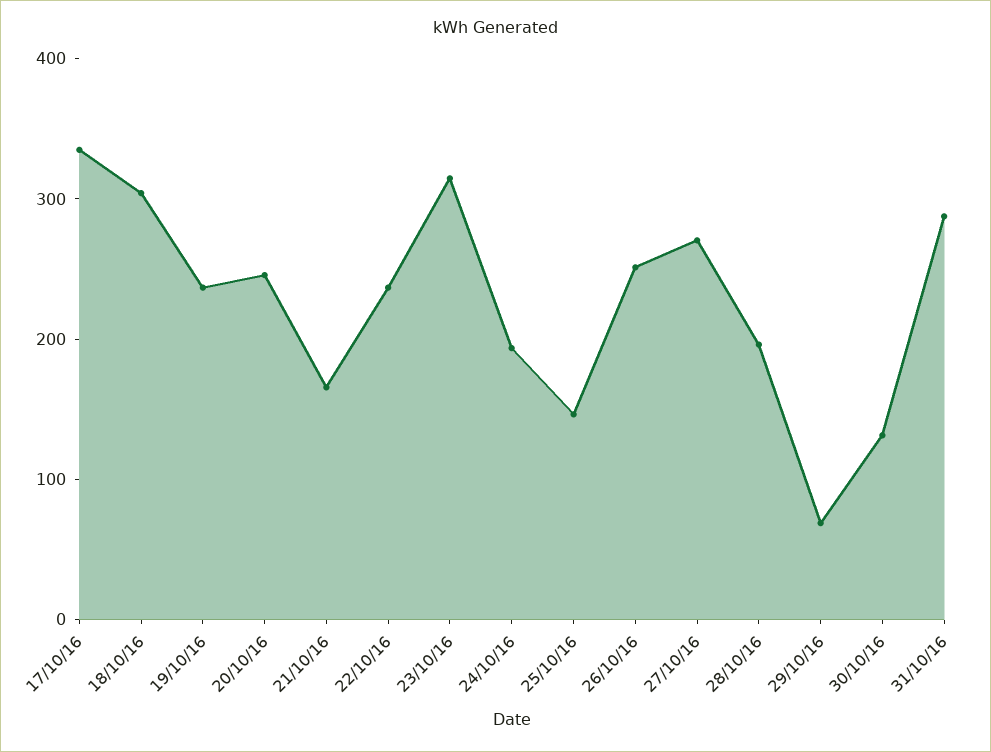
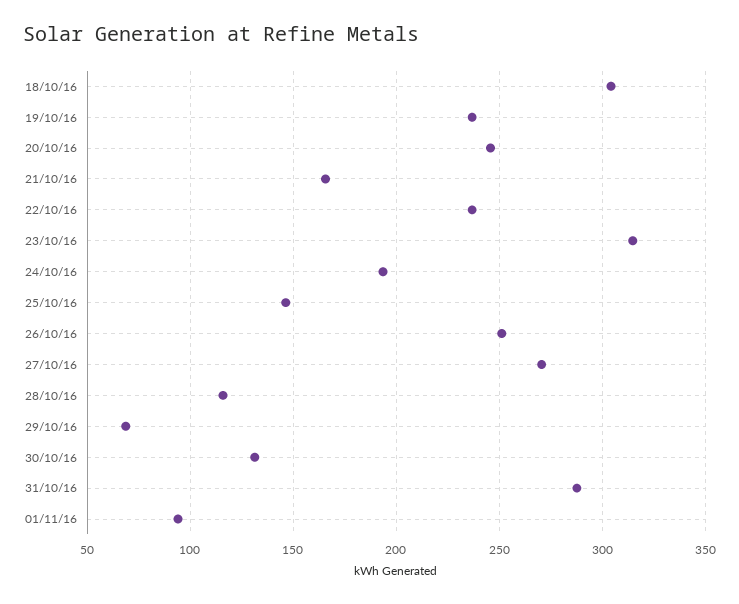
17/10/16: 340 -> none
28/10/16: 200 -> 115
01/11/16: none -> 95

